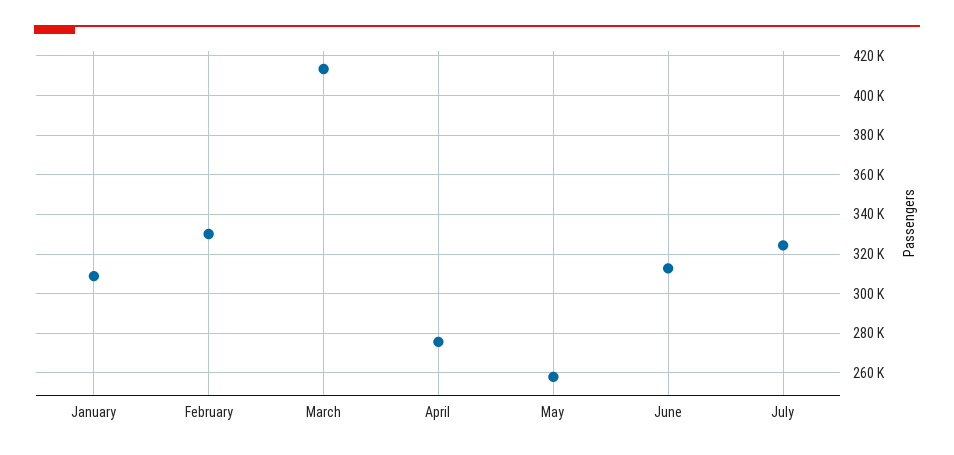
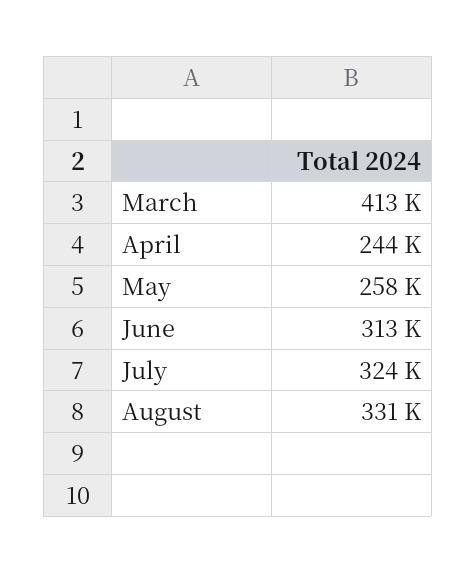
January: 310000 -> none
February: 330000 -> none
April: 275000 -> 244000
August: none -> 331000

